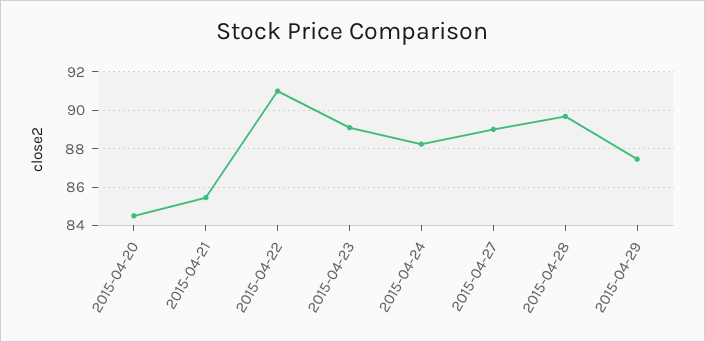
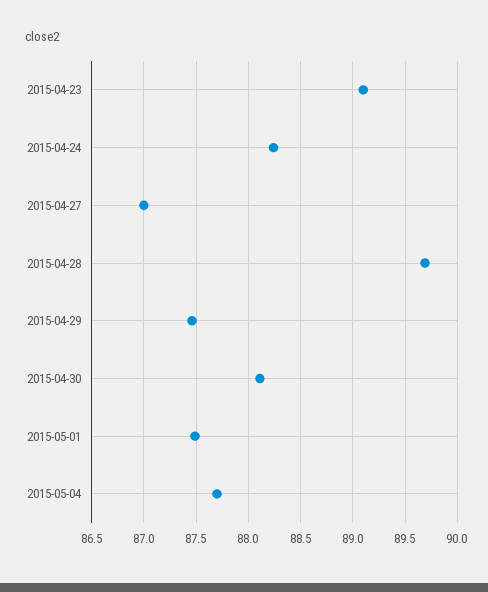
2015-04-20: 84.5 -> none
2015-04-21: 85.5 -> none
2015-04-22: 91 -> none
2015-04-27: 89 -> 87
2015-04-30: none -> 88.1
2015-05-01: none -> 87.5
2015-05-04: none -> 87.7

